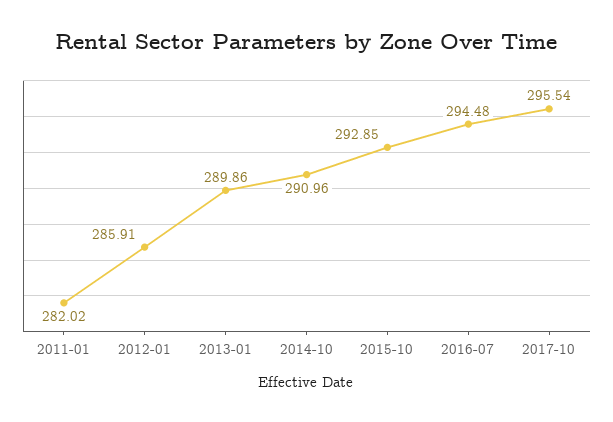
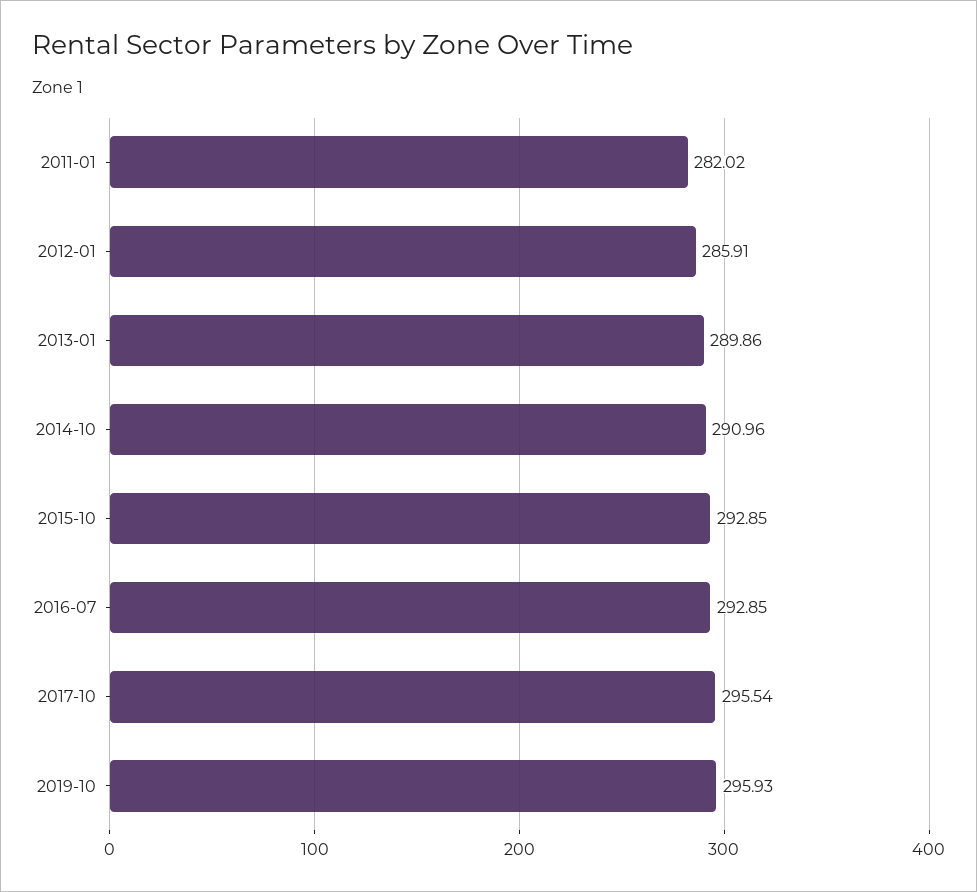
2016-07: 294.48 -> 292.85
2019-10: none -> 295.93

